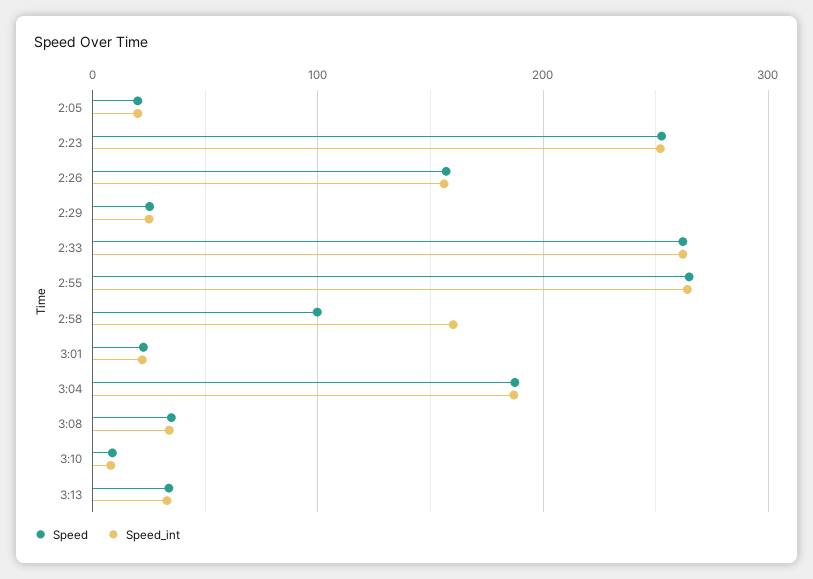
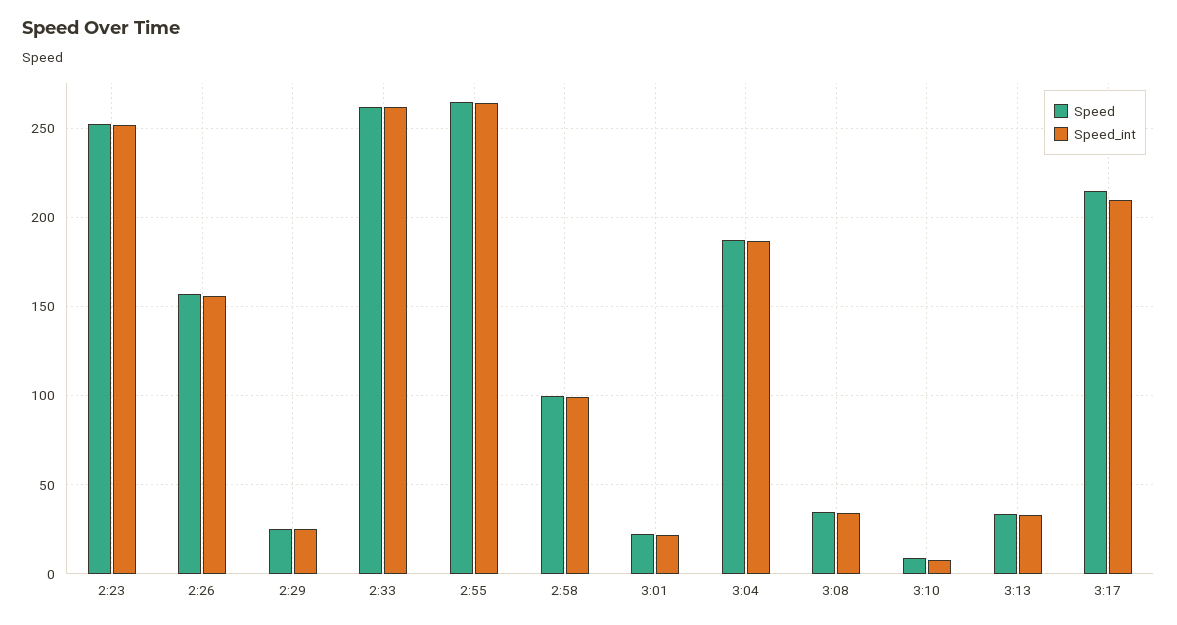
Speed, 2:05: 20 -> none
Speed_int, 2:05: 20 -> none
Speed_int, 2:58: 160 -> 100
Speed, 3:17: none -> 215
Speed_int, 3:17: none -> 210

